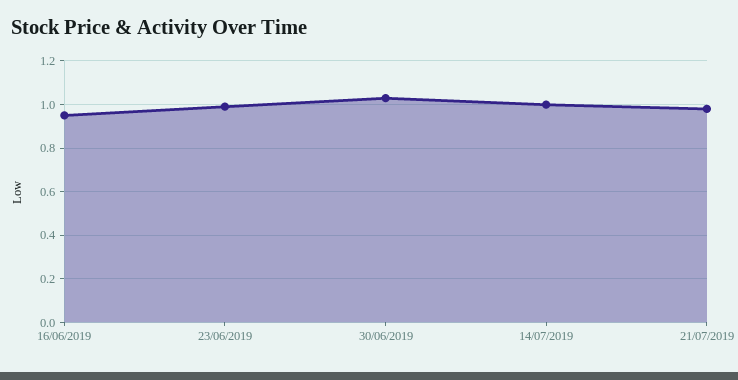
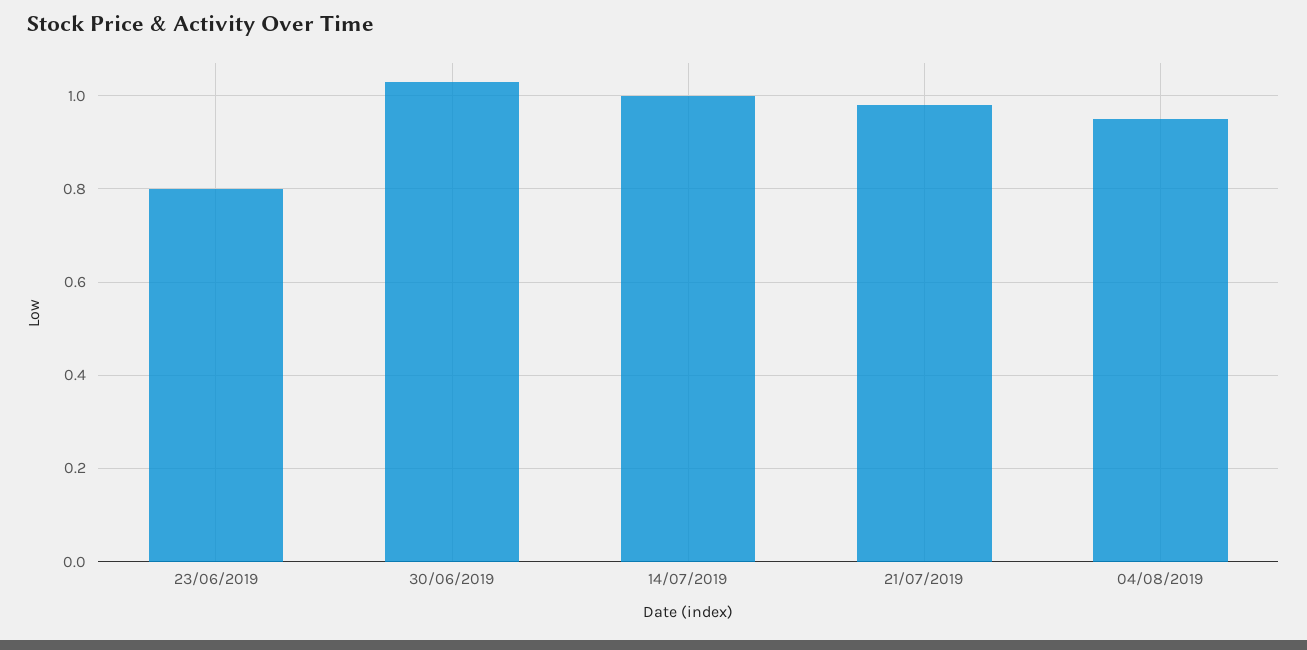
16/06/2019: 0.95 -> none
23/06/2019: 1 -> 0.8
04/08/2019: none -> 0.95

